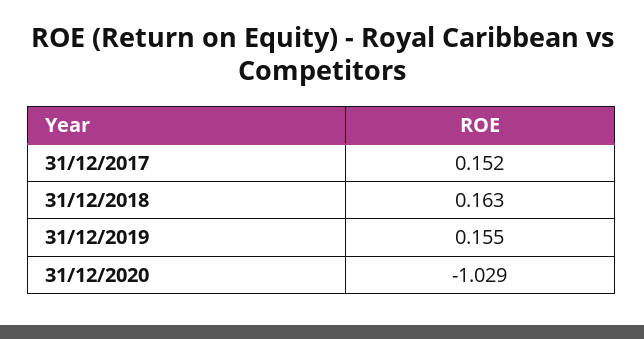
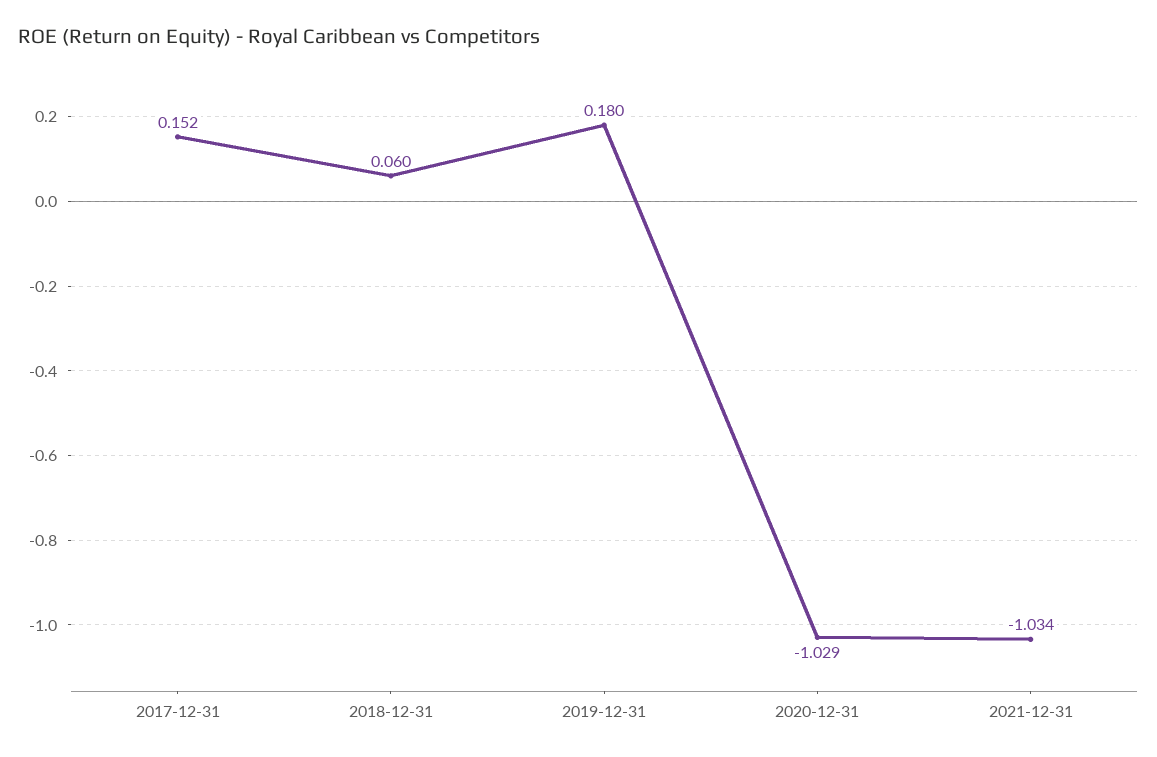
31/12/2018: 0.163 -> 0.06
31/12/2019: 0.155 -> 0.18
2021-12-31: none -> -1.034

